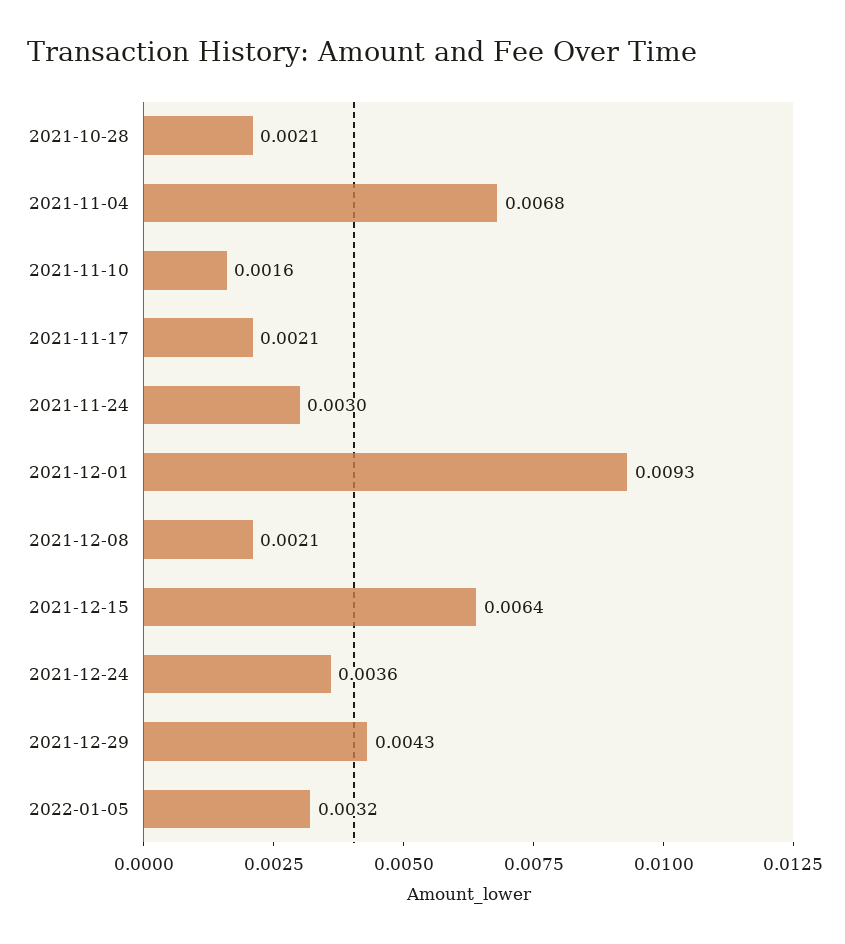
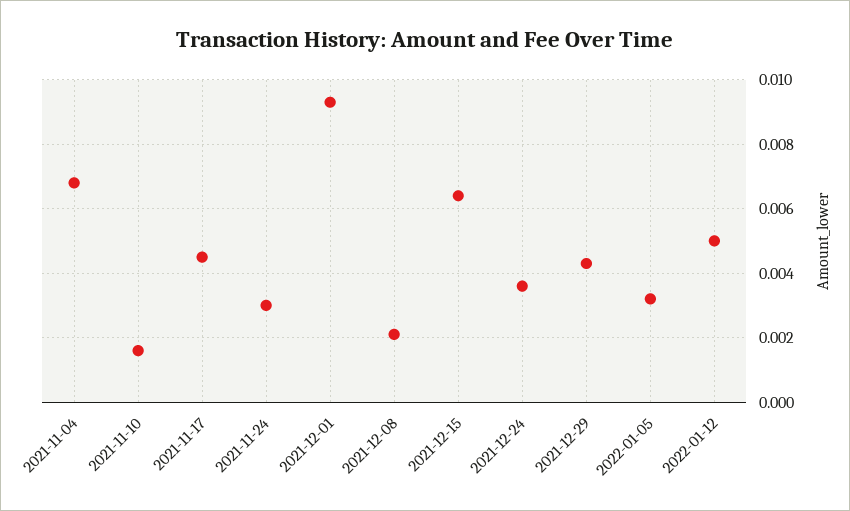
2021-10-28: 0.0021 -> none
2021-11-17: 0.0021 -> 0.0045
2022-01-12: none -> 0.005

